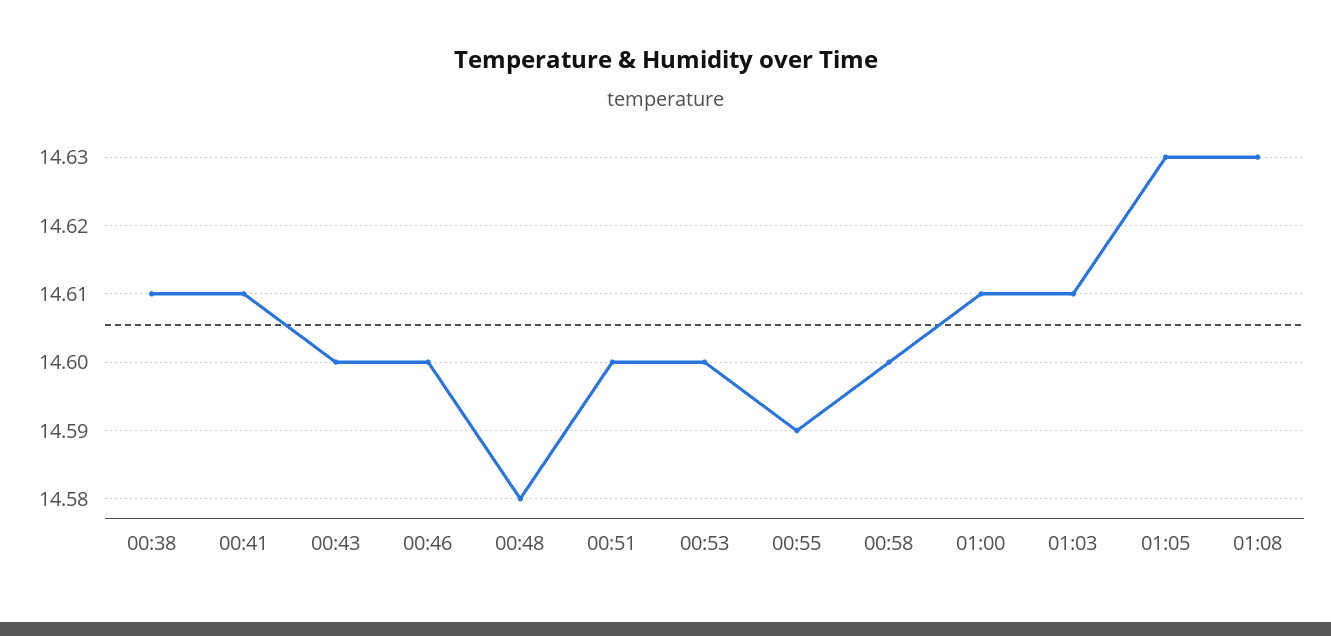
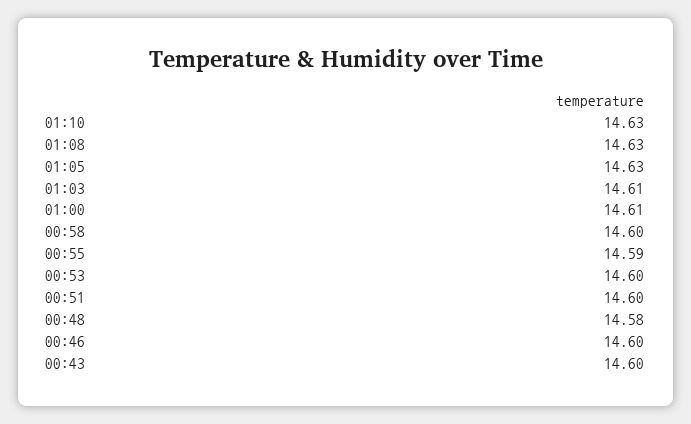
00:38: 14.61 -> none
00:41: 14.61 -> none
01:10: none -> 14.63

